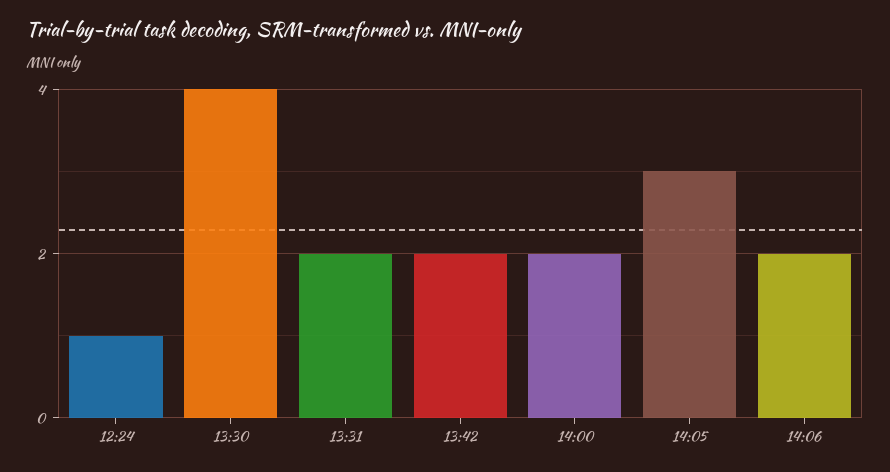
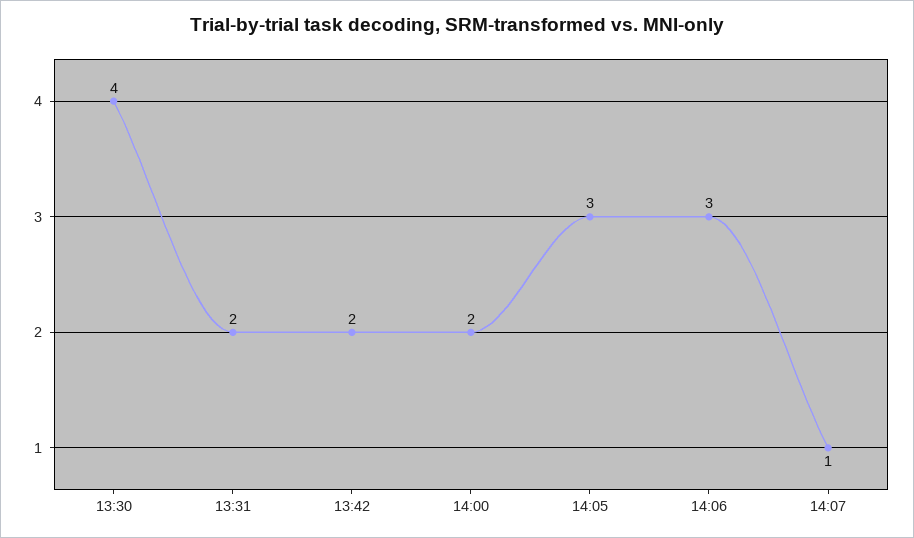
12:24: 1 -> none
14:06: 2 -> 3
14:07: none -> 1

